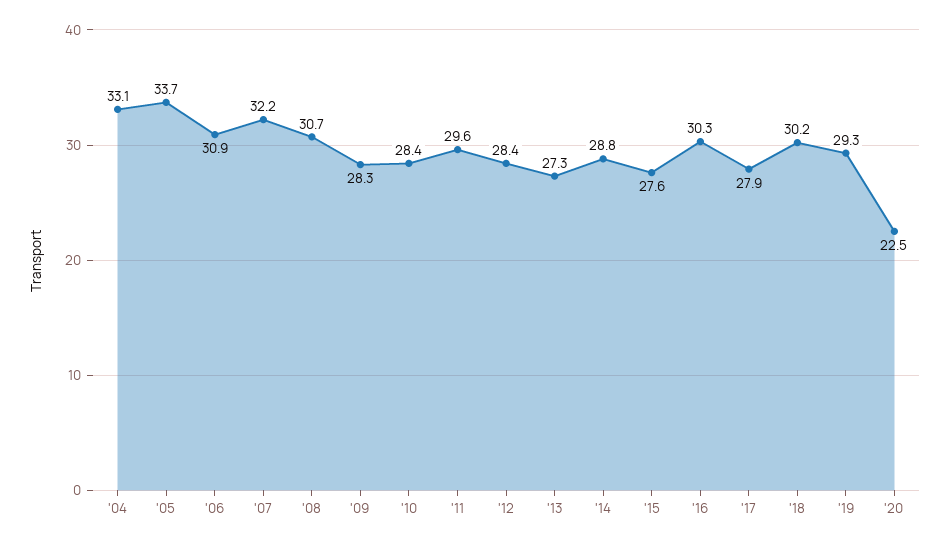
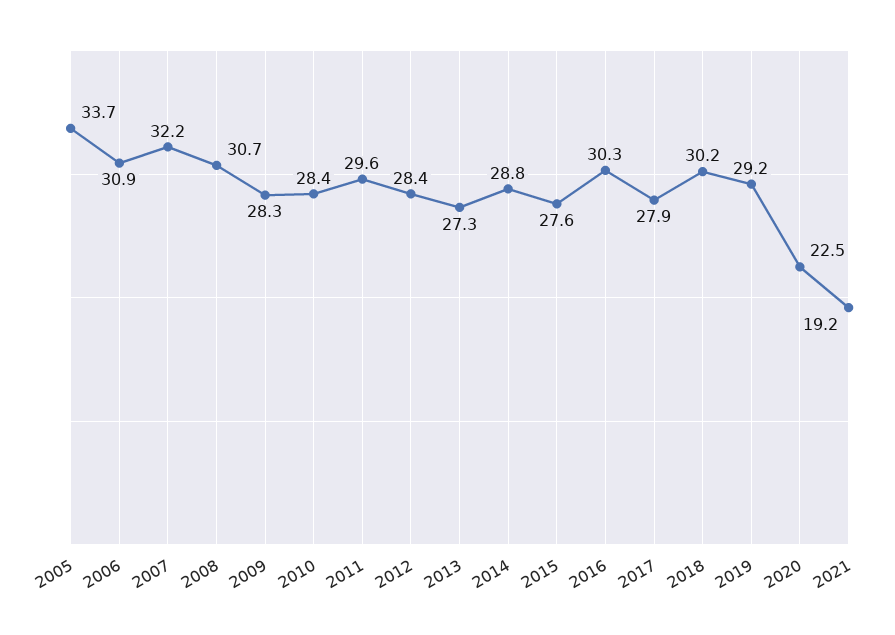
'04: 33.1 -> none
'19: 29.3 -> 29.2
2021: none -> 19.2

